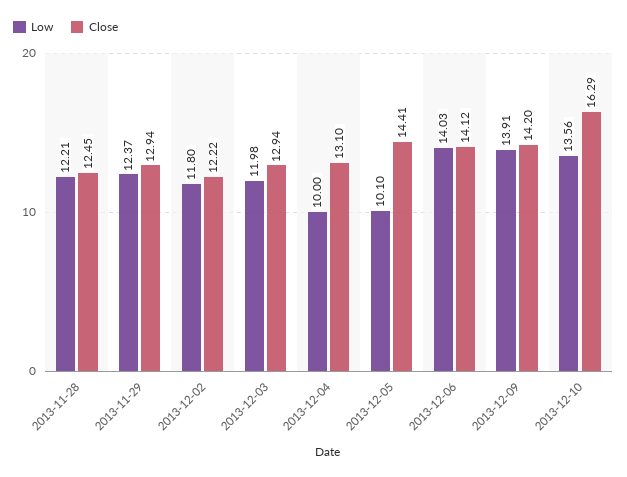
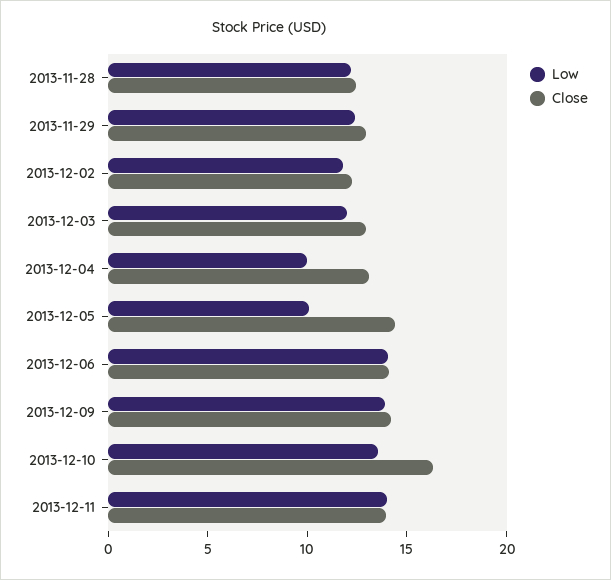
Low, 2013-12-11: none -> 14
Close, 2013-12-11: none -> 14

